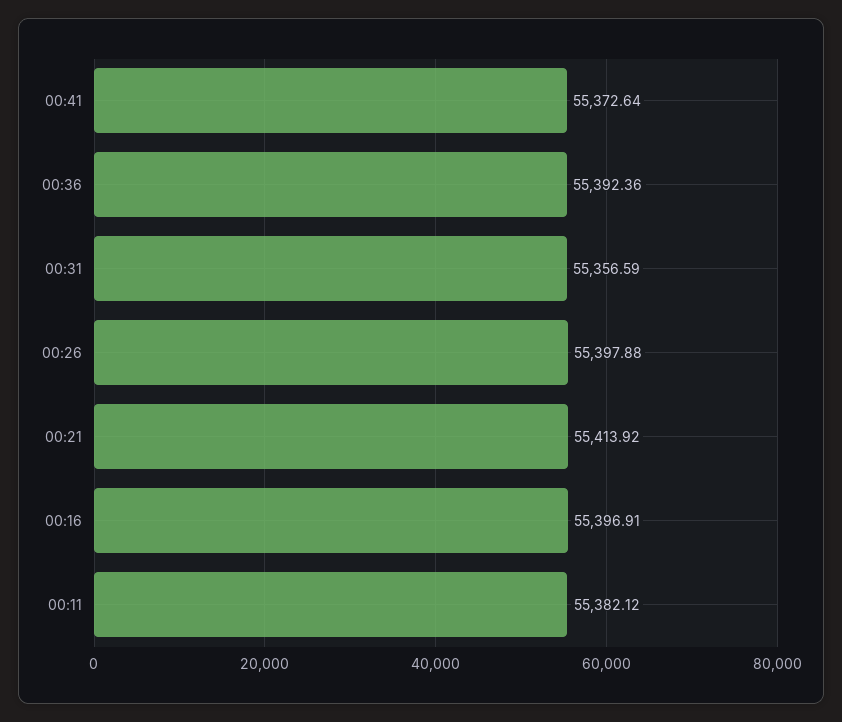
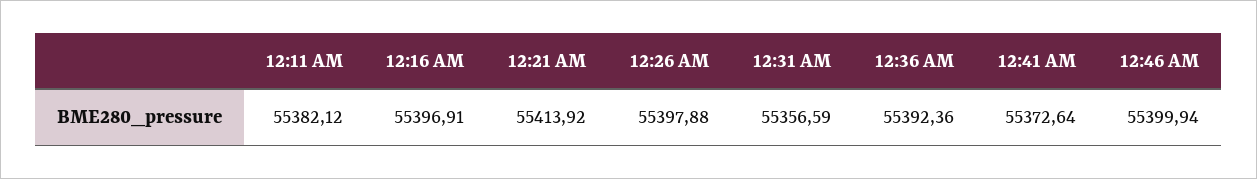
12:46 AM: none -> 55399.94

